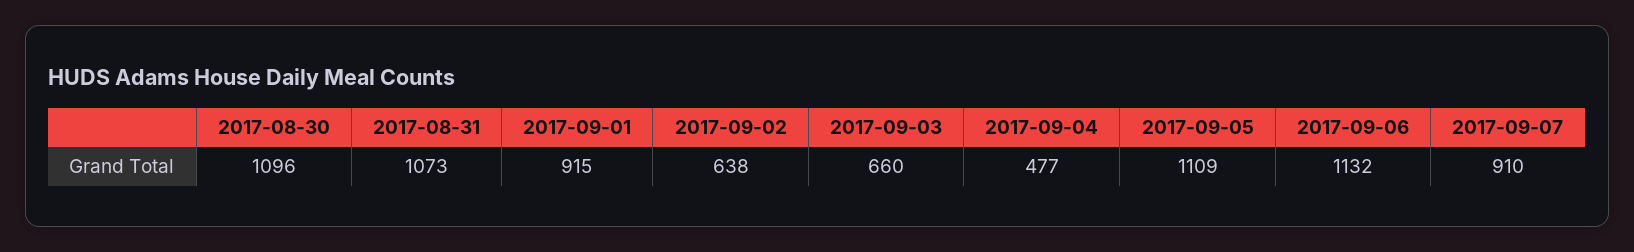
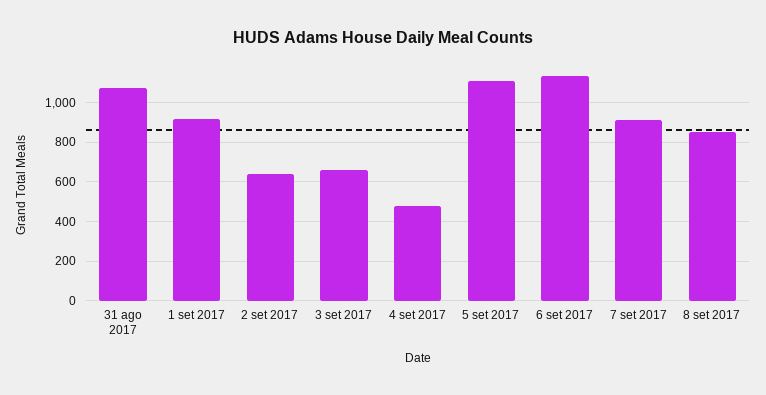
2017-08-30: 1096 -> none
8 set 2017: none -> 850

